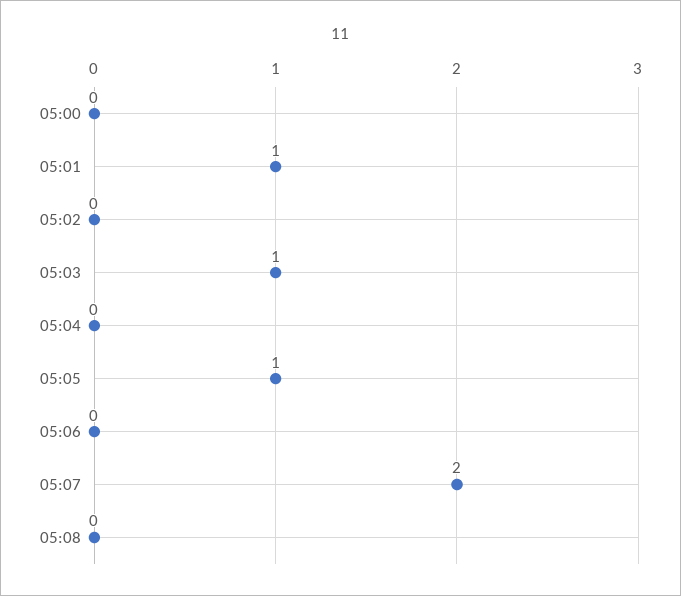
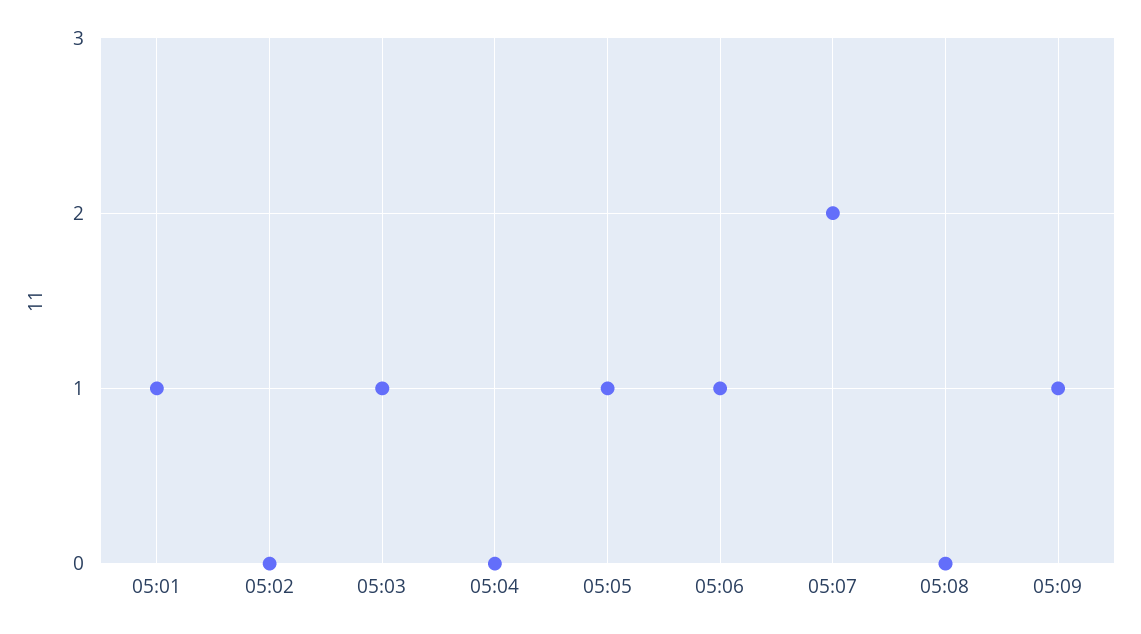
05:00: 0 -> none
05:06: 0 -> 1
05:09: none -> 1

